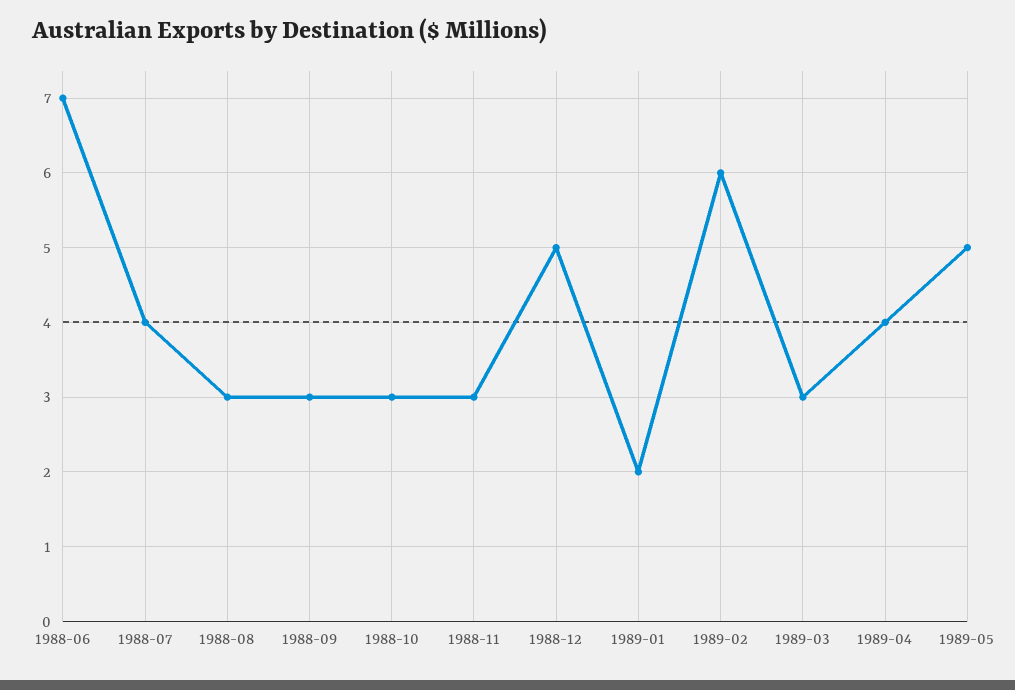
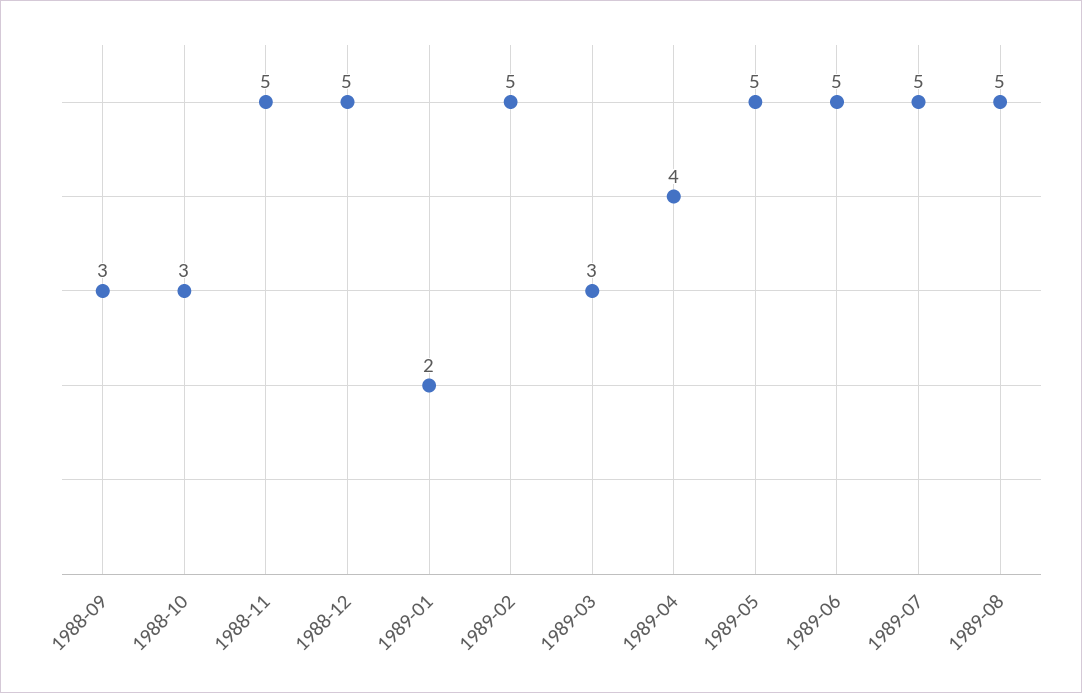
1988-06: 7 -> none
1988-07: 4 -> none
1988-08: 3 -> none
1988-11: 3 -> 5
1989-02: 6 -> 5
1989-06: none -> 5
1989-07: none -> 5
1989-08: none -> 5

